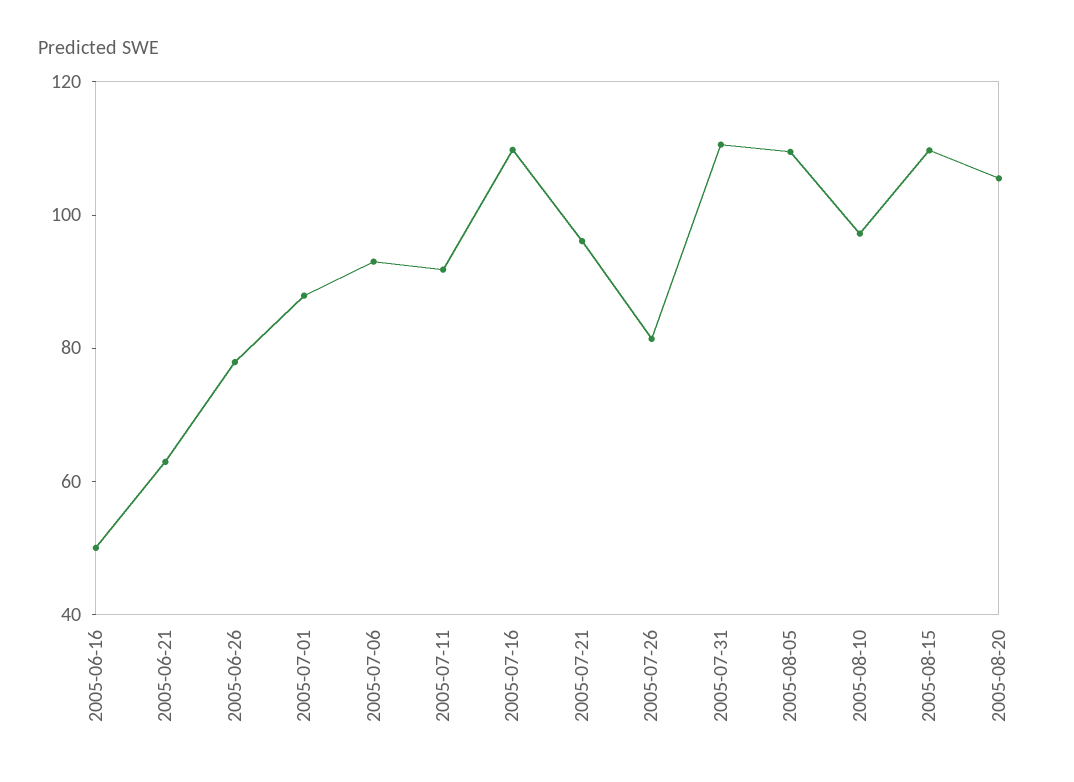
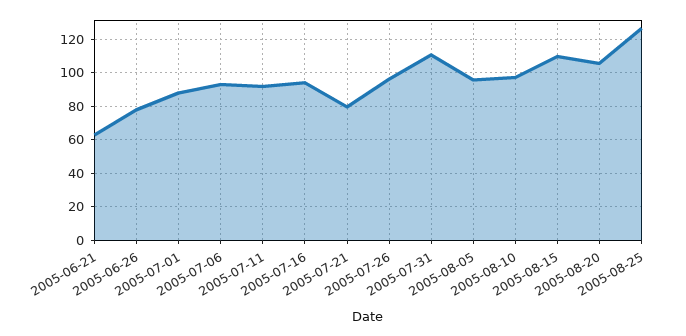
2005-06-16: 50 -> none
2005-07-16: 110 -> 95
2005-07-21: 95 -> 80
2005-07-26: 80 -> 95
2005-08-05: 110 -> 95
2005-08-25: none -> 125

